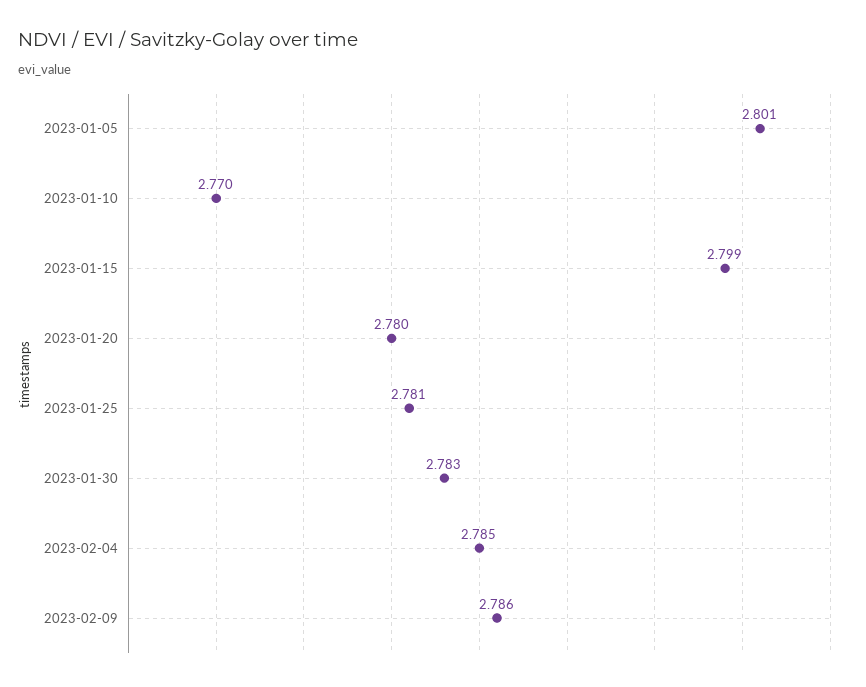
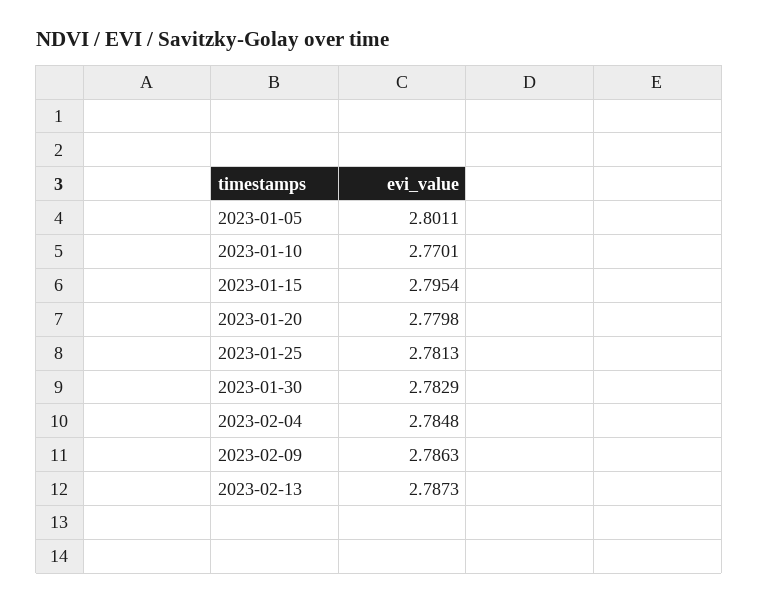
2023-01-15: 2.799 -> 2.7954
2023-02-13: none -> 2.7873

